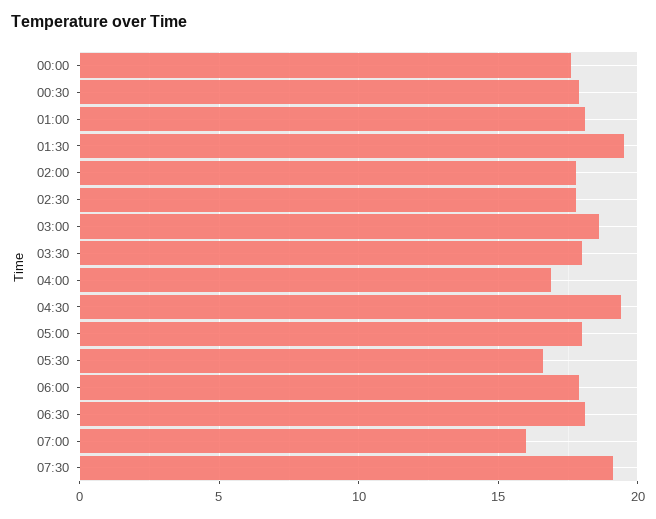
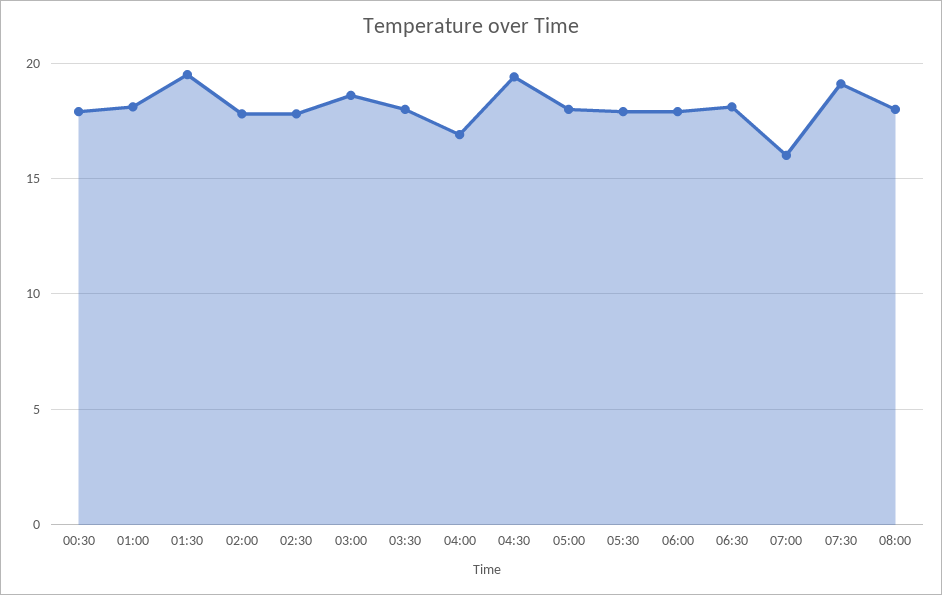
00:00: 17.5 -> none
05:30: 16.5 -> 18
08:00: none -> 18

